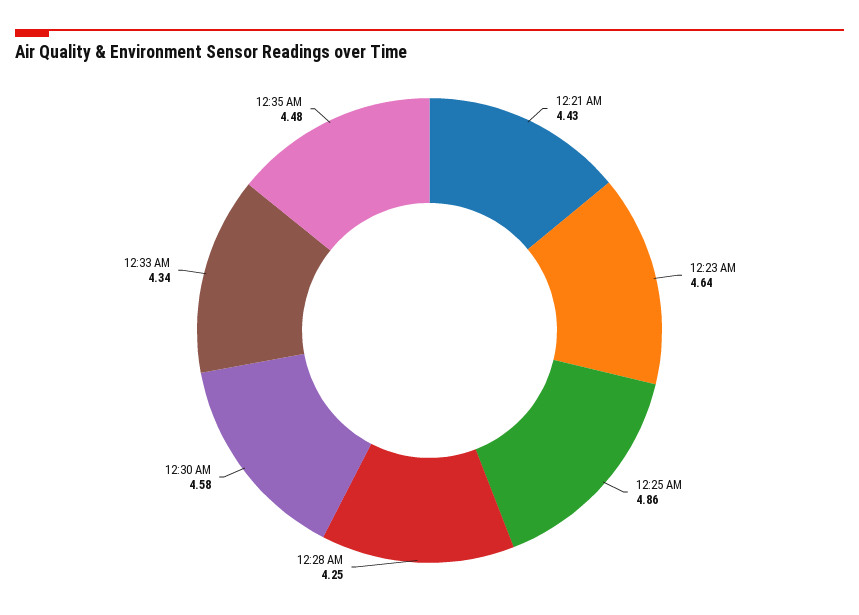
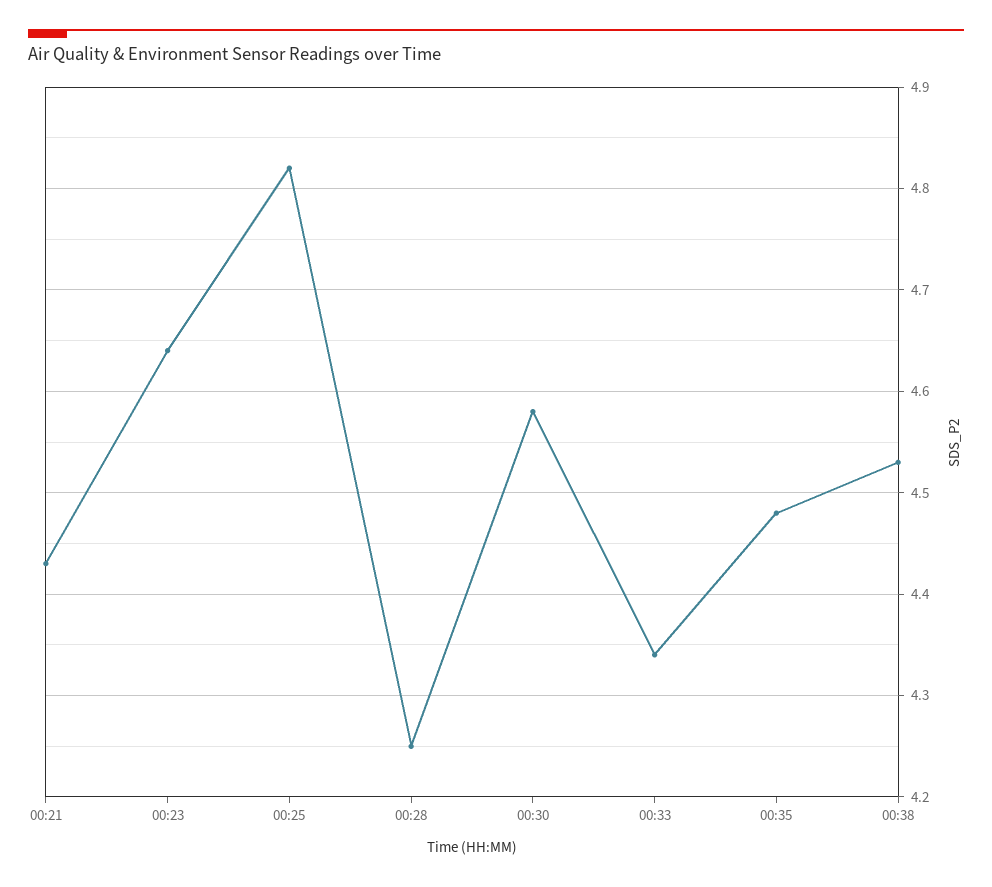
12:25 AM: 4.86 -> 4.82
00:38: none -> 4.53

